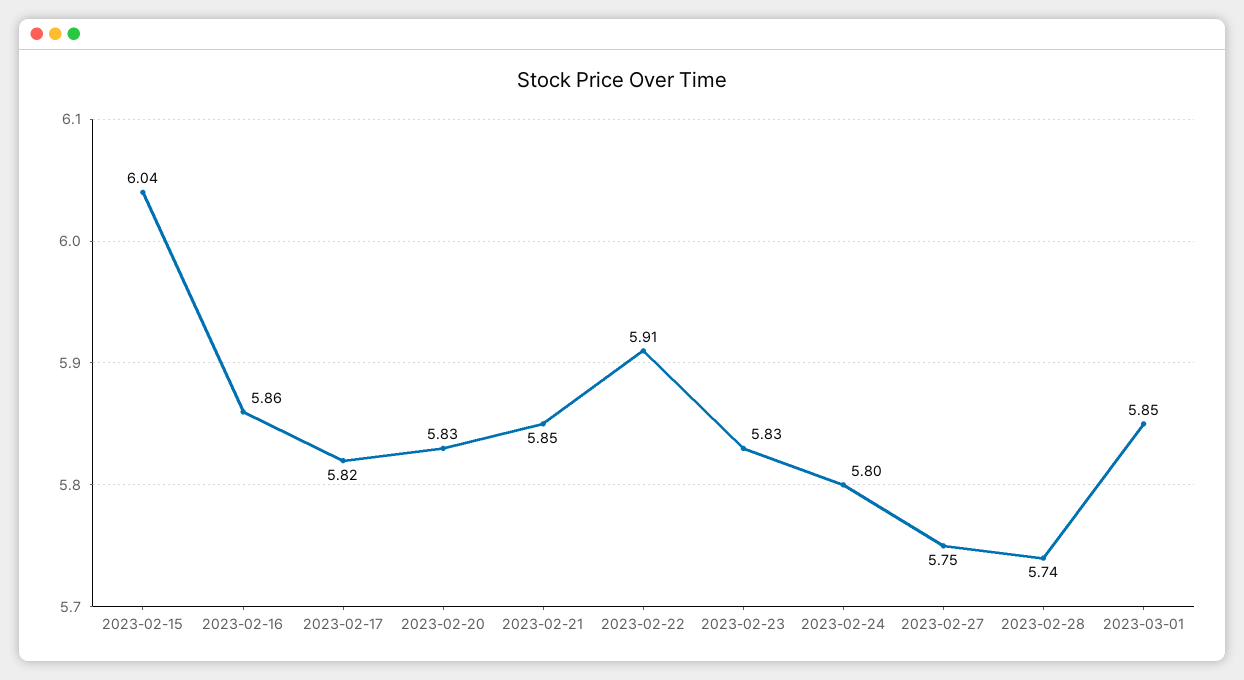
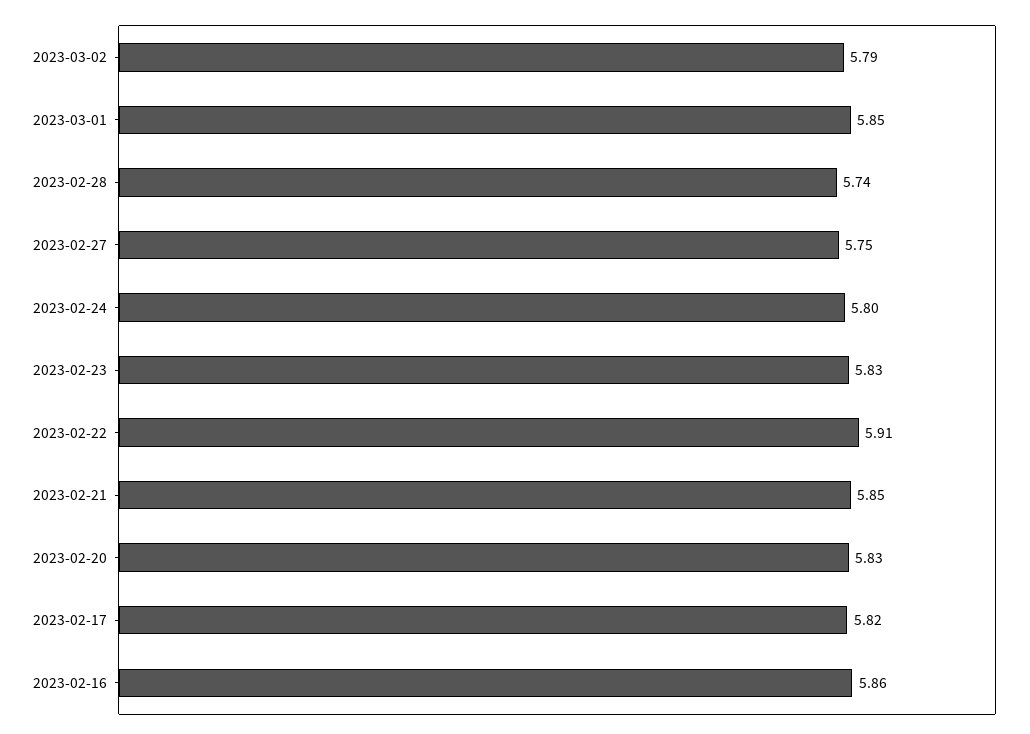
2023-02-15: 6.04 -> none
2023-03-02: none -> 5.79

